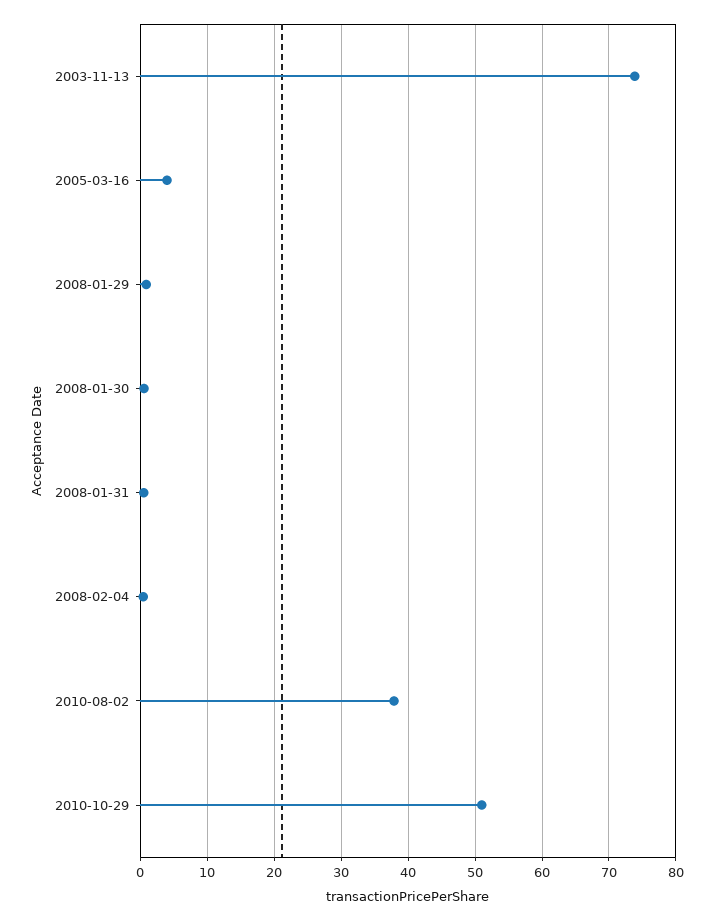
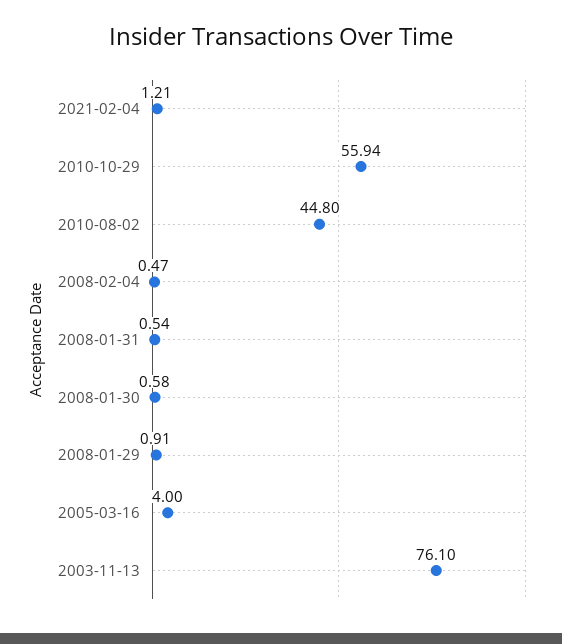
2003-11-13: 74 -> 76.1
2010-08-02: 38 -> 44.8
2010-10-29: 51 -> 55.94
2021-02-04: none -> 1.21

